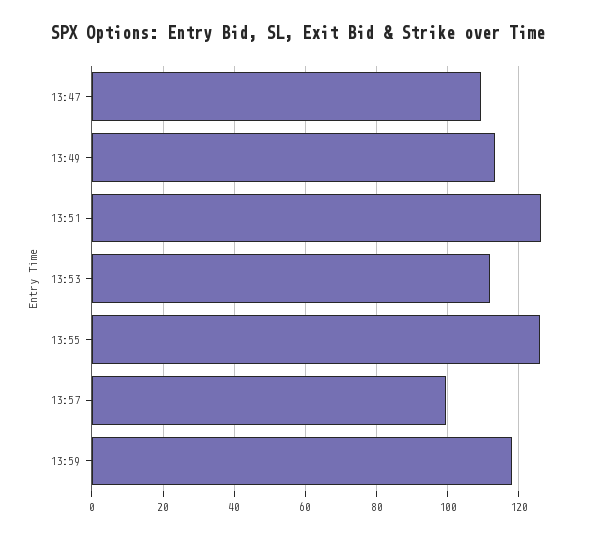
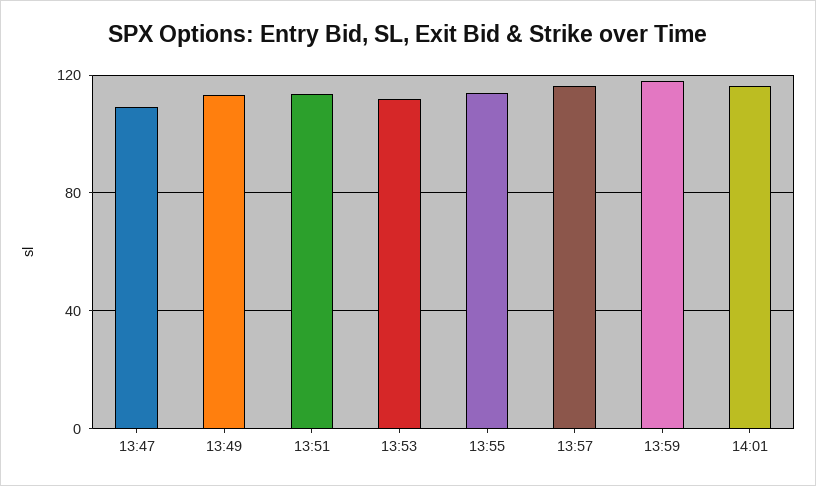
13:51: 126 -> 115
13:55: 126 -> 115
13:57: 100 -> 115
14:01: none -> 115

